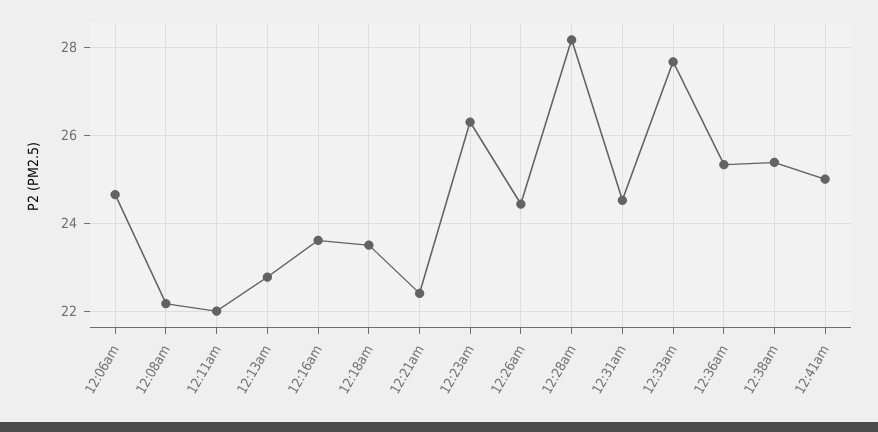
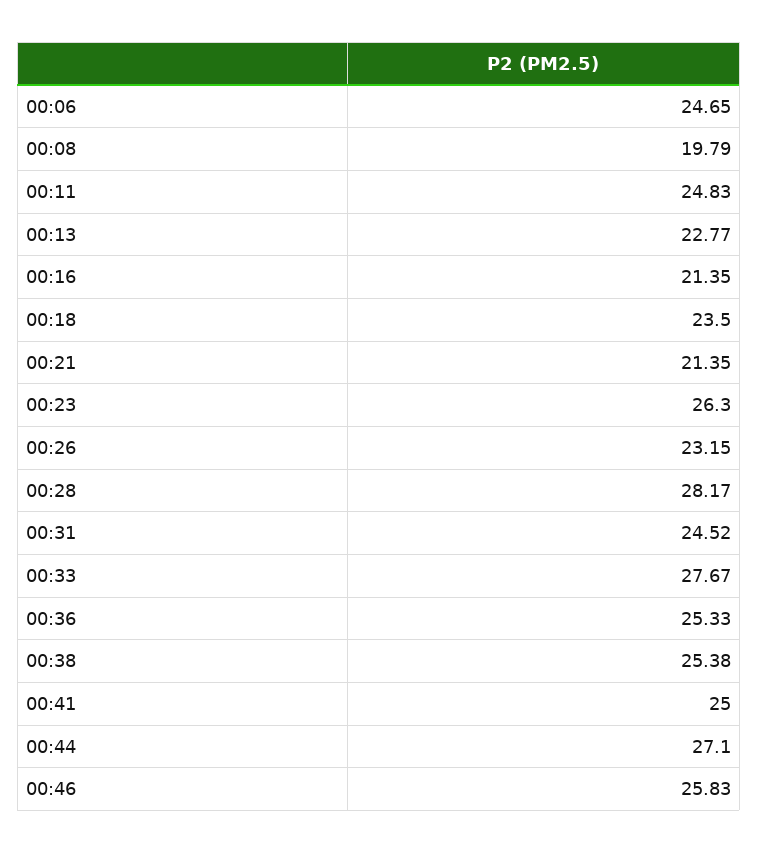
12:08am: 22.2 -> 19.79
12:11am: 22 -> 24.83
12:16am: 23.6 -> 21.35
12:21am: 22.4 -> 21.35
12:26am: 24.4 -> 23.15
00:44: none -> 27.1
00:46: none -> 25.83

